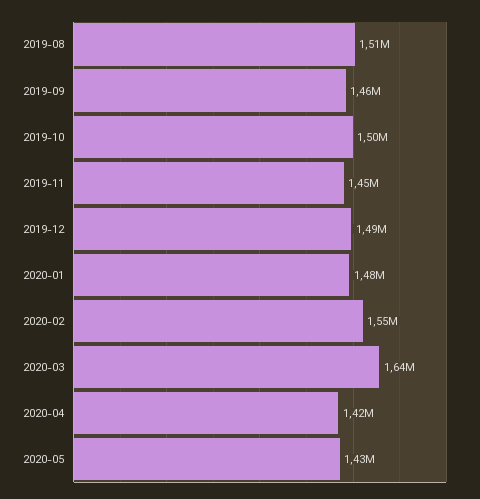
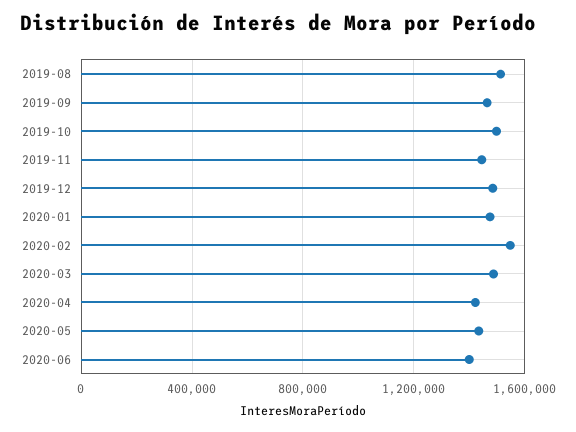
2020-03: 1640000 -> 1500000
2020-06: none -> 1400000

